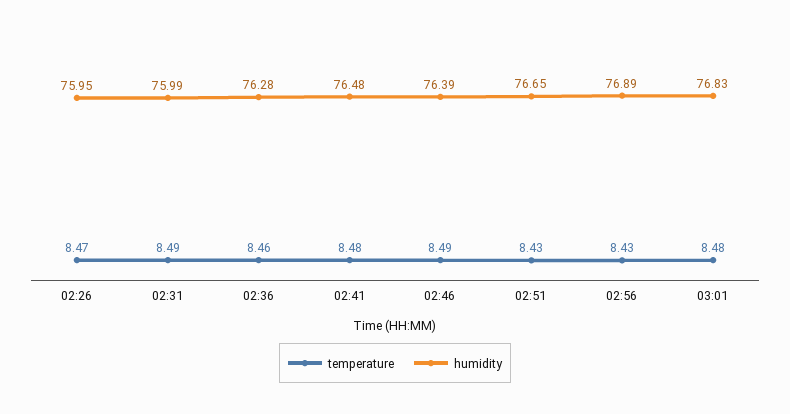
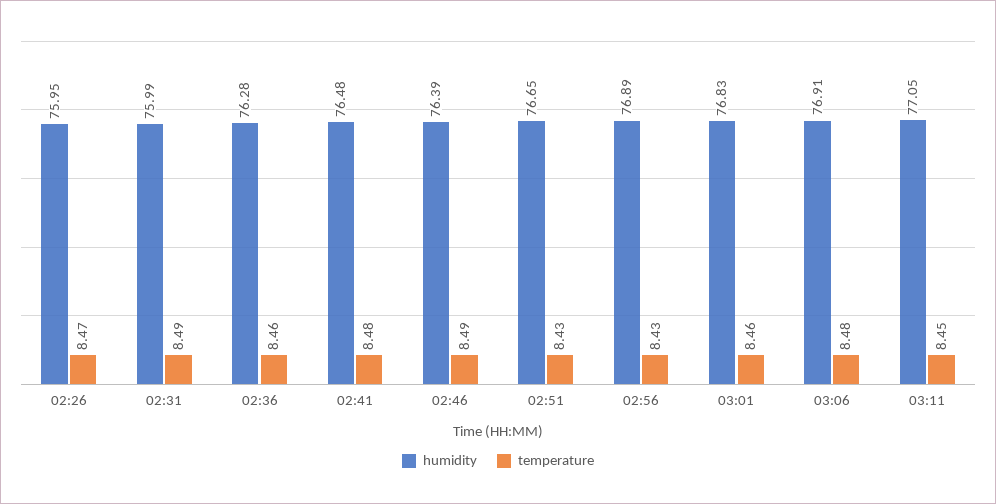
temperature, 03:01: 8.48 -> 8.46
humidity, 03:06: none -> 76.91
temperature, 03:06: none -> 8.48
humidity, 03:11: none -> 77.05
temperature, 03:11: none -> 8.45

